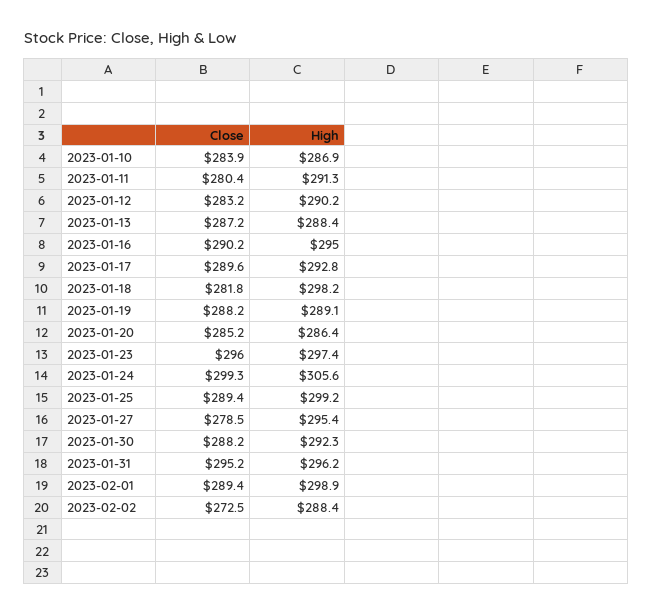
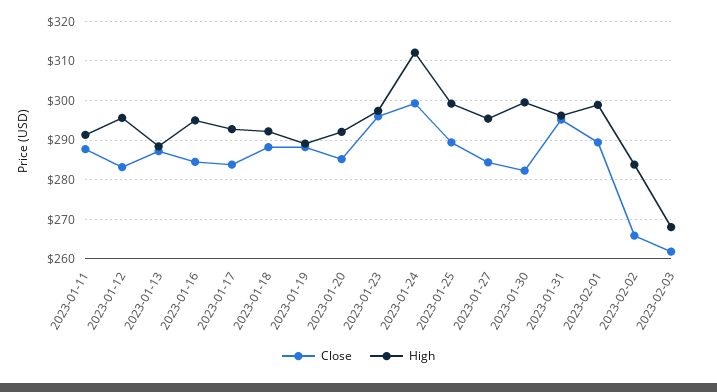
Close, 2023-01-10: 283.9 -> none
High, 2023-01-10: 286.9 -> none
Close, 2023-01-11: 280.4 -> 288
High, 2023-01-12: 290.2 -> 296
Close, 2023-01-16: 290.2 -> 284
Close, 2023-01-17: 289.6 -> 284
Close, 2023-01-18: 281.8 -> 288
High, 2023-01-18: 298.2 -> 292
High, 2023-01-20: 286.4 -> 292
High, 2023-01-24: 305.6 -> 312
Close, 2023-01-27: 278.5 -> 284
Close, 2023-01-30: 288.2 -> 282
High, 2023-01-30: 292.3 -> 300
Close, 2023-02-02: 272.5 -> 266
High, 2023-02-02: 288.4 -> 284
Close, 2023-02-03: none -> 262
High, 2023-02-03: none -> 268

